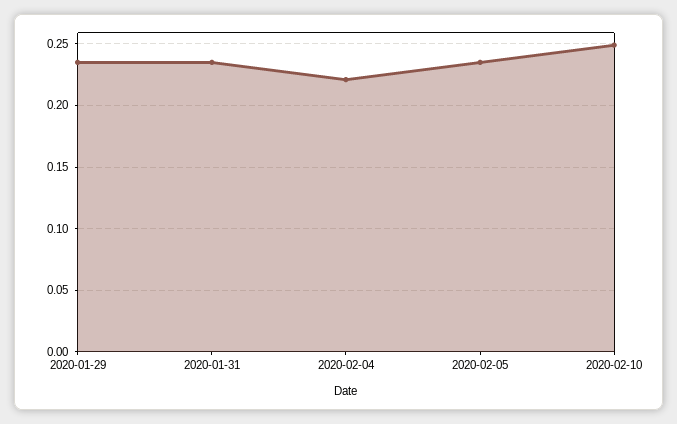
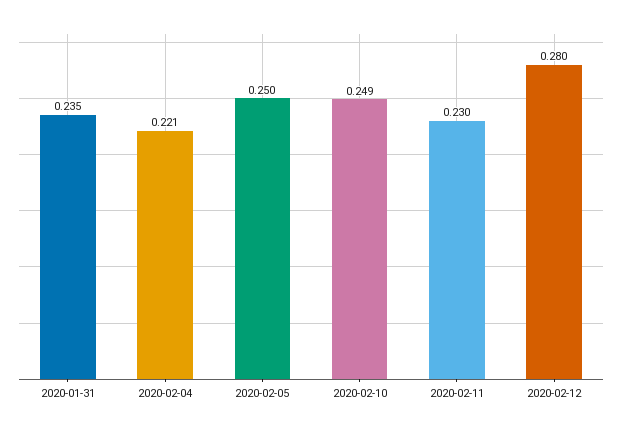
2020-01-29: 0.235 -> none
2020-02-05: 0.235 -> 0.25
2020-02-11: none -> 0.23
2020-02-12: none -> 0.28

